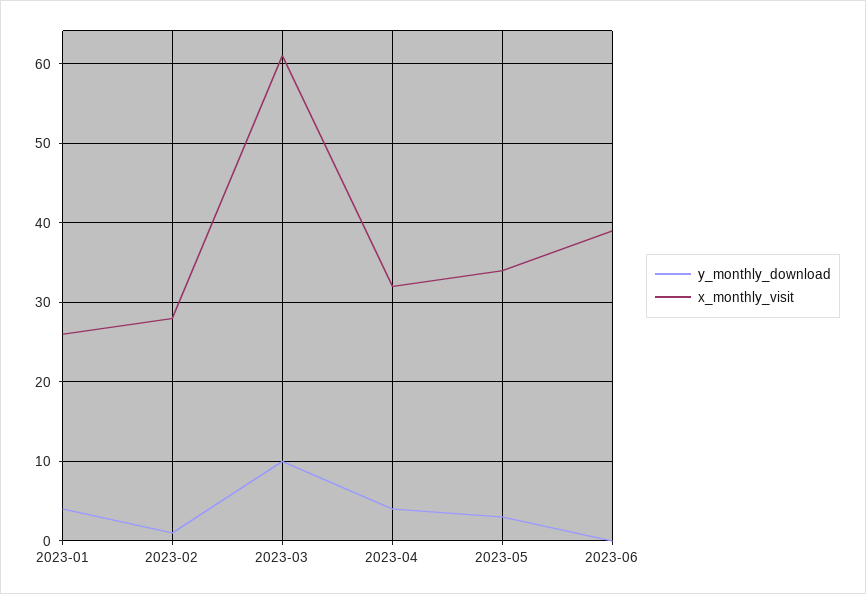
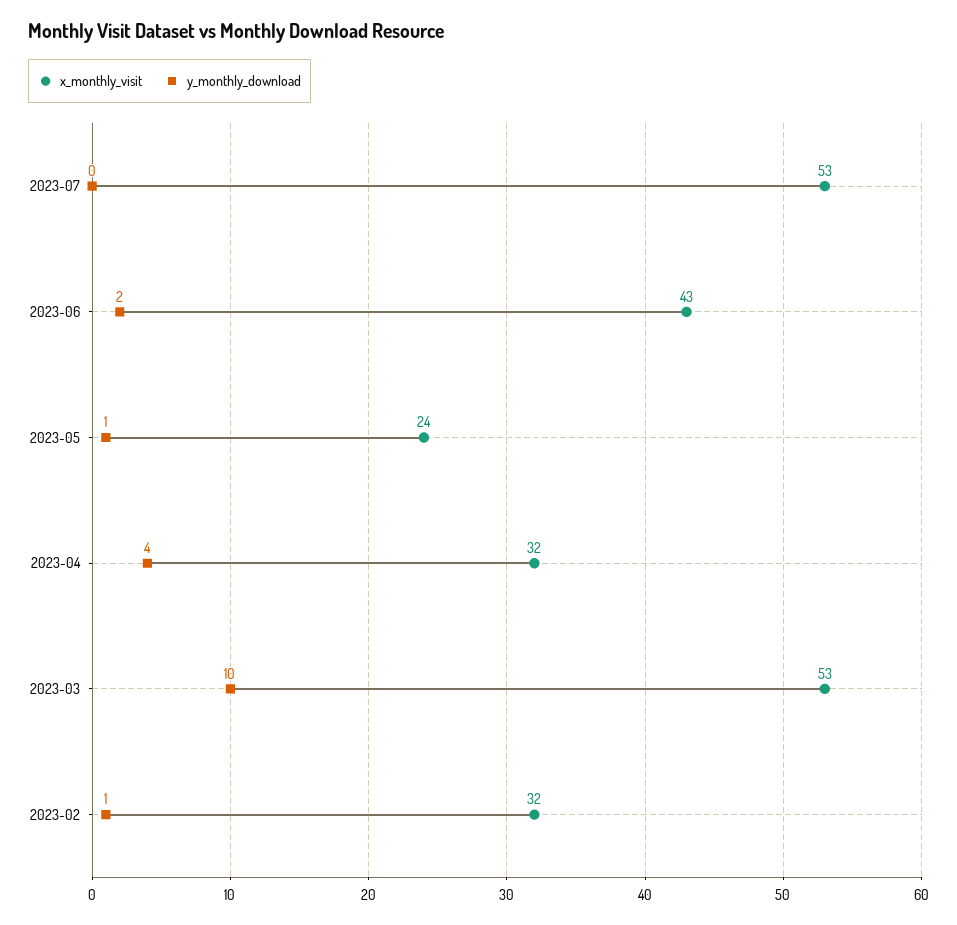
y_monthly_download, 2023-01: 4 -> none
x_monthly_visit, 2023-01: 26 -> none
x_monthly_visit, 2023-02: 28 -> 32
x_monthly_visit, 2023-03: 61 -> 53
y_monthly_download, 2023-05: 3 -> 1
x_monthly_visit, 2023-05: 34 -> 24
y_monthly_download, 2023-06: 0 -> 2
x_monthly_visit, 2023-06: 39 -> 43
x_monthly_visit, 2023-07: none -> 53
y_monthly_download, 2023-07: none -> 0

